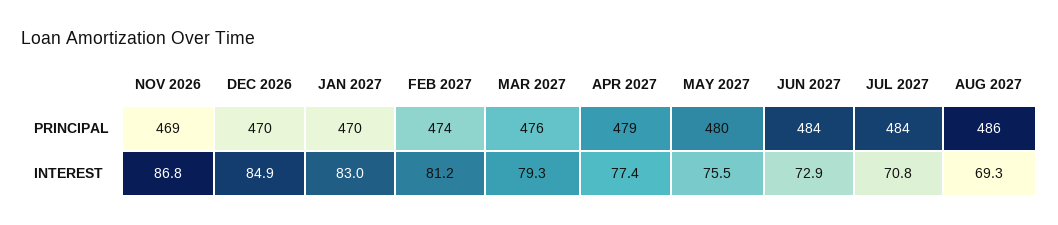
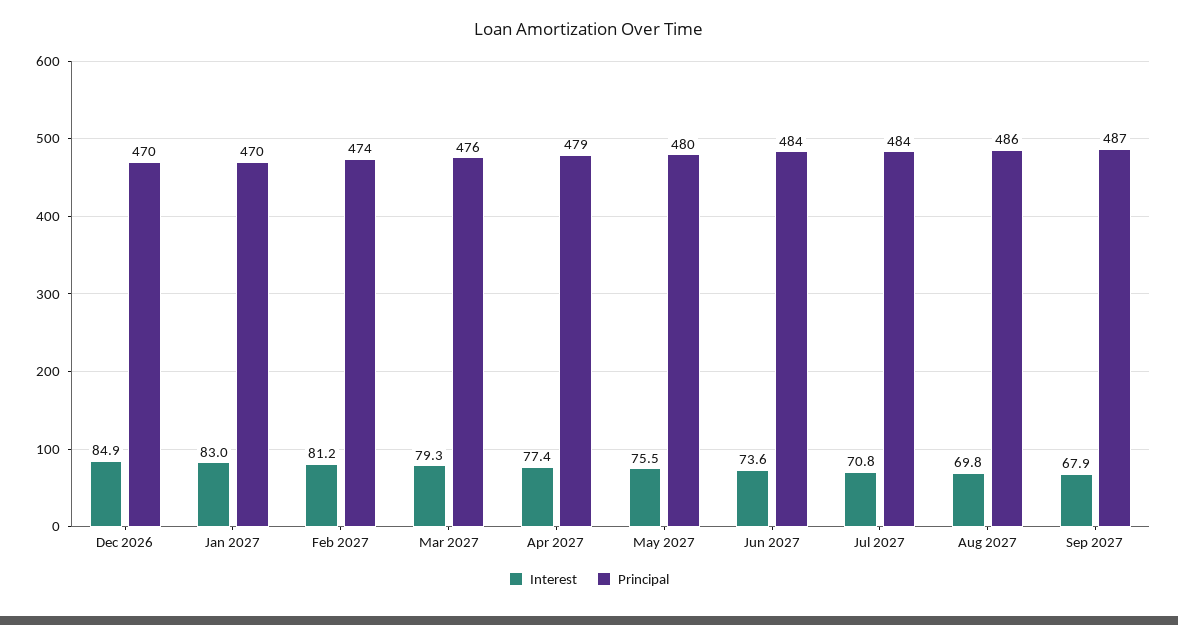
PRINCIPAL, NOV 2026: 469 -> none
INTEREST, NOV 2026: 86.8 -> none
INTEREST, JUN 2027: 72.9 -> 73.6
INTEREST, AUG 2027: 69.3 -> 69.8
INTEREST, Sep 2027: none -> 67.9
PRINCIPAL, Sep 2027: none -> 487

